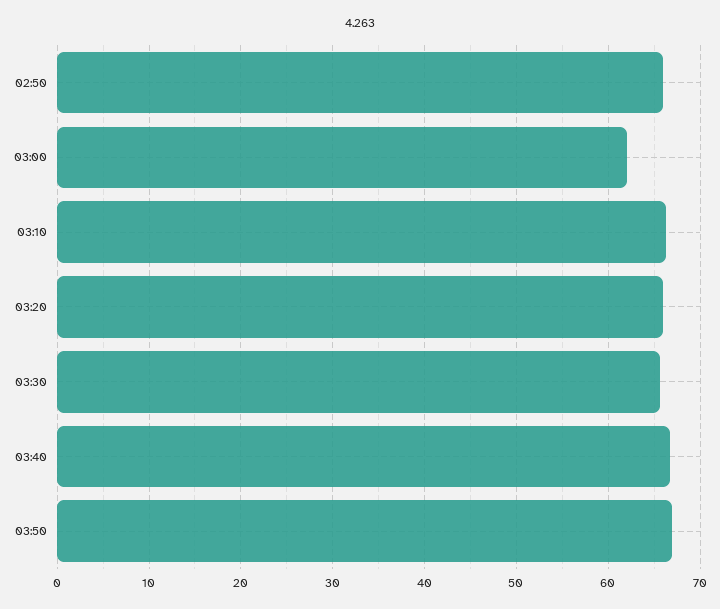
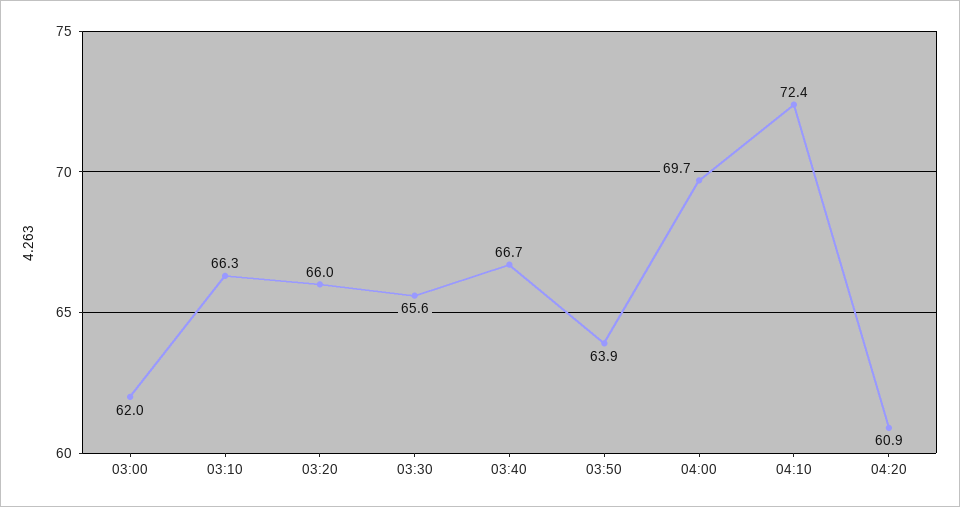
02:50: 66 -> none
03:50: 67 -> 63.9
04:00: none -> 69.7
04:10: none -> 72.4
04:20: none -> 60.9

